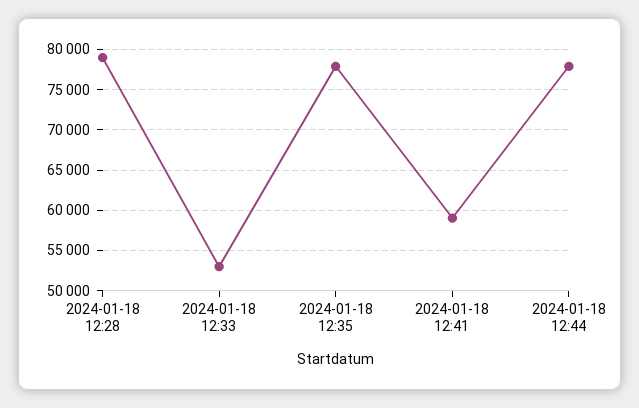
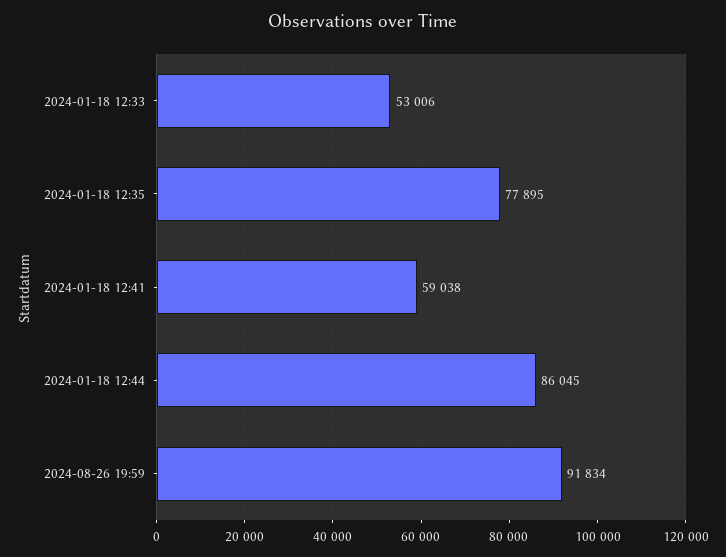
2024-01-18 12:28: 79000 -> none
2024-01-18 12:44: 78000 -> 86045
2024-08-26 19:59: none -> 91834

